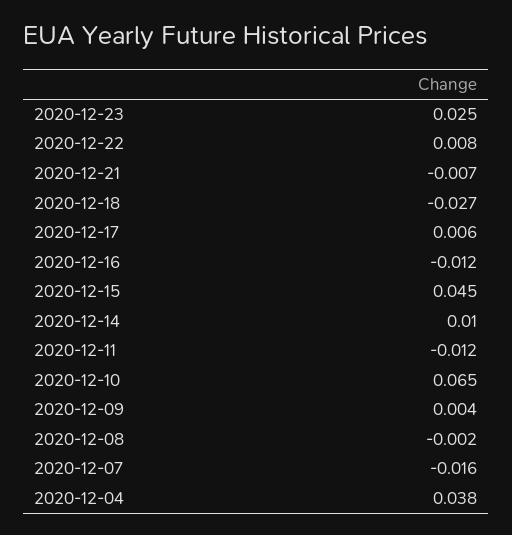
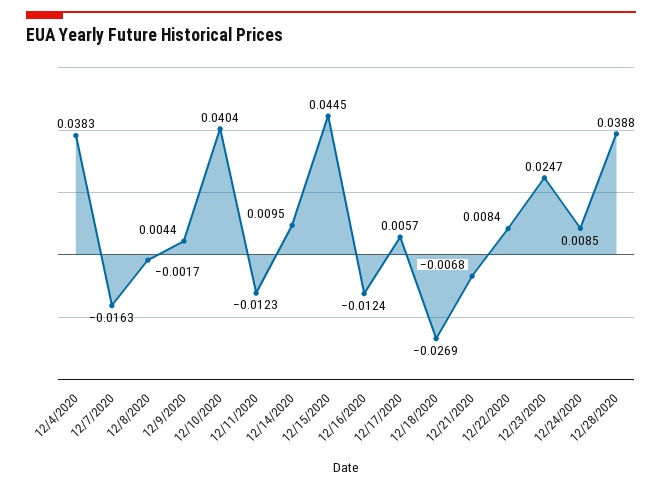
2020-12-10: 0.065 -> 0.0404
12/24/2020: none -> 0.0085
12/28/2020: none -> 0.0388

